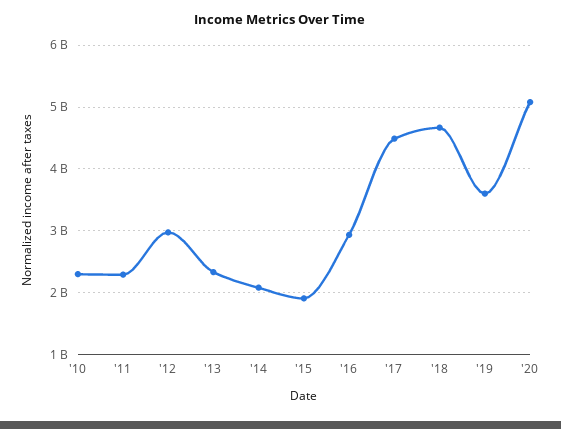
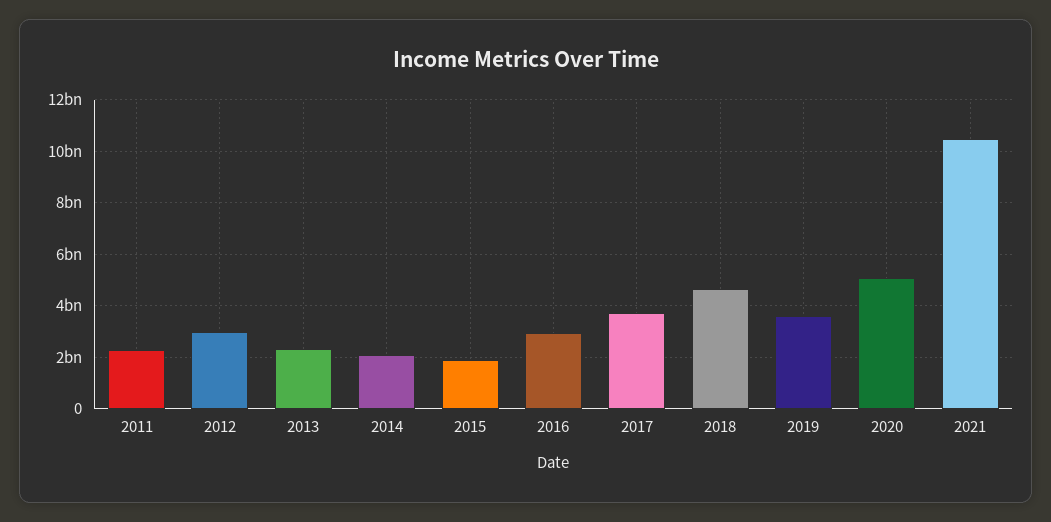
'10: 2300000000 -> none
'17: 4500000000 -> 3750000000
2021: none -> 10500000000

